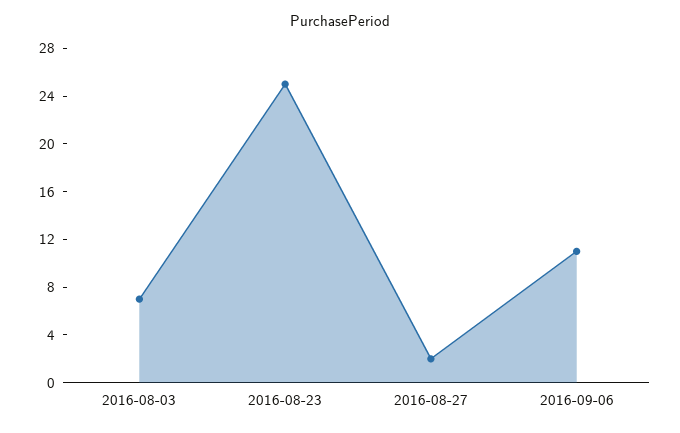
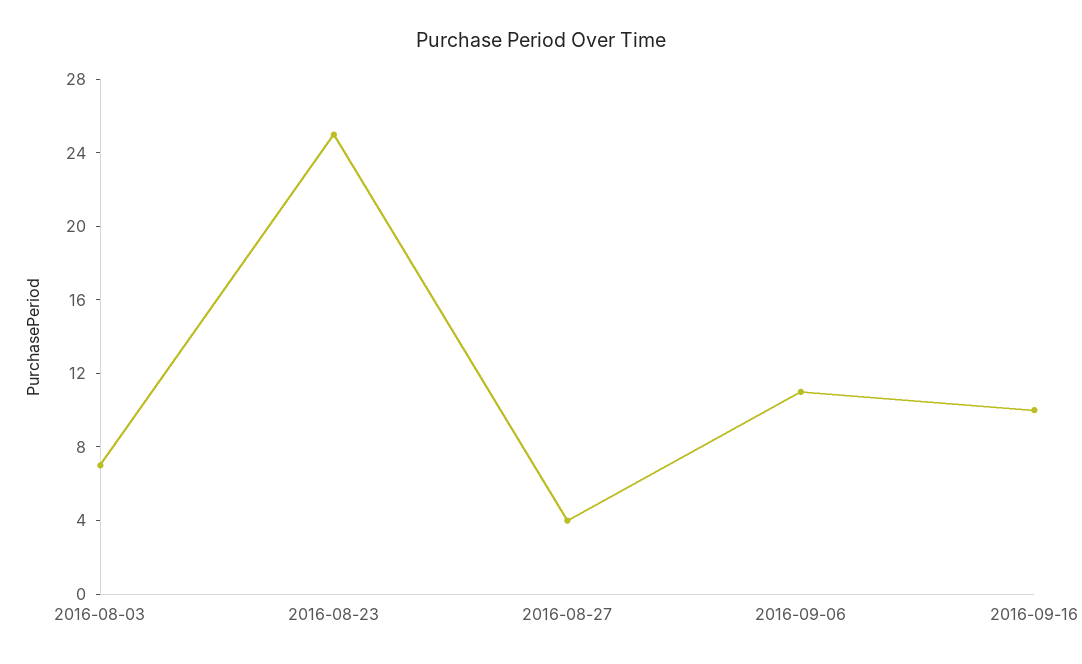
2016-08-27: 2 -> 4
2016-09-16: none -> 10

